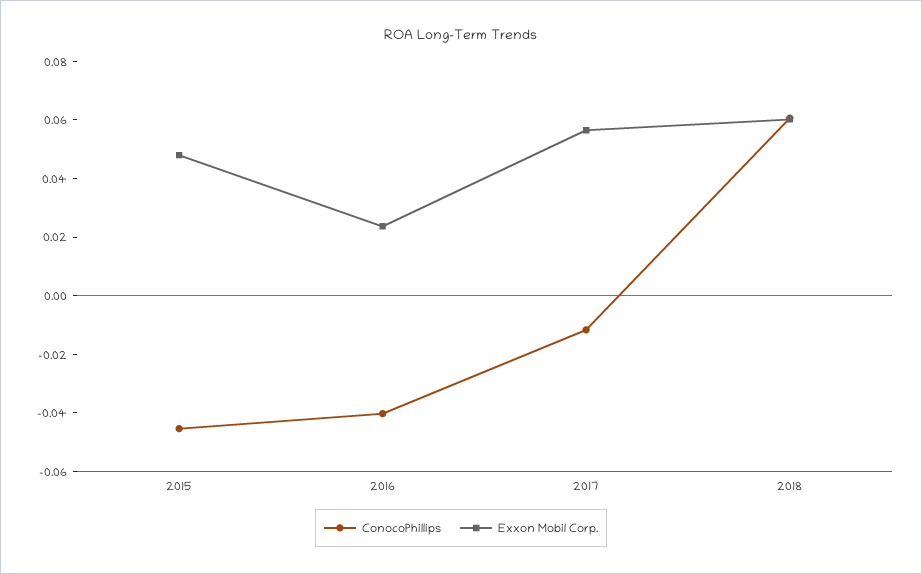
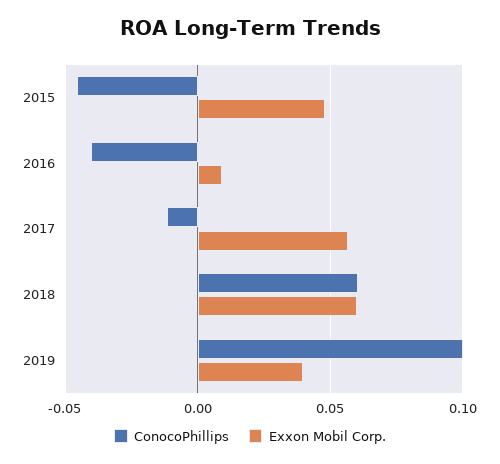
Exxon Mobil Corp., 2016: 0.025 -> 0.01
ConocoPhillips, 2019: none -> 0.1
Exxon Mobil Corp., 2019: none -> 0.04

